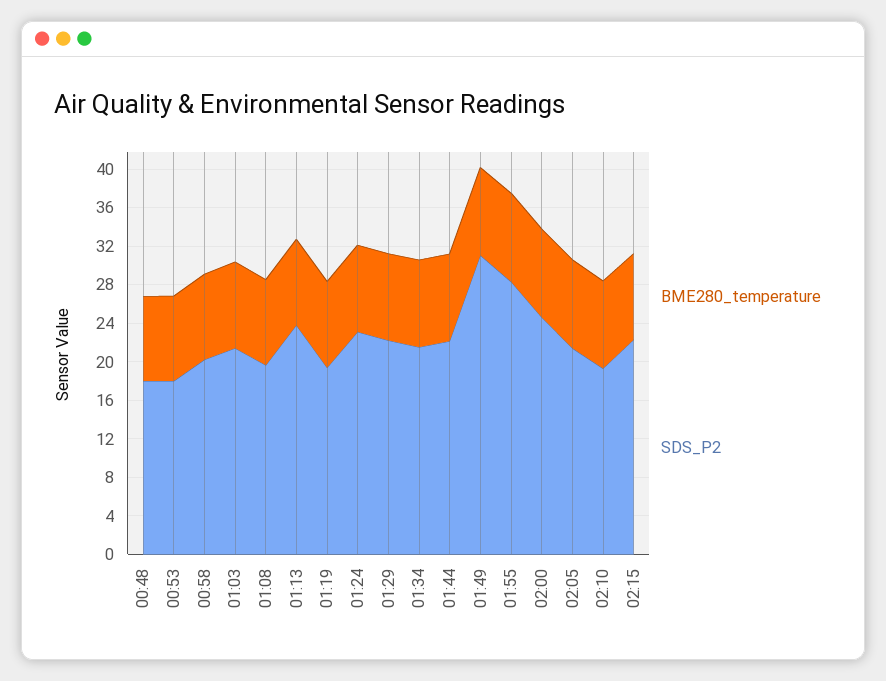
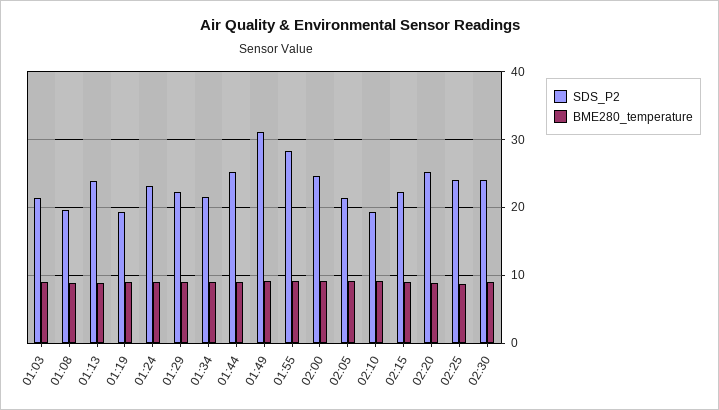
BME280_temperature, 00:48: 9 -> none
SDS_P2, 00:48: 18 -> none
BME280_temperature, 00:53: 9 -> none
SDS_P2, 00:53: 18 -> none
BME280_temperature, 00:58: 9 -> none
SDS_P2, 00:58: 20 -> none
SDS_P2, 01:44: 22 -> 25
SDS_P2, 02:20: none -> 25
BME280_temperature, 02:20: none -> 9
SDS_P2, 02:25: none -> 24
BME280_temperature, 02:25: none -> 9
SDS_P2, 02:30: none -> 24
BME280_temperature, 02:30: none -> 9

